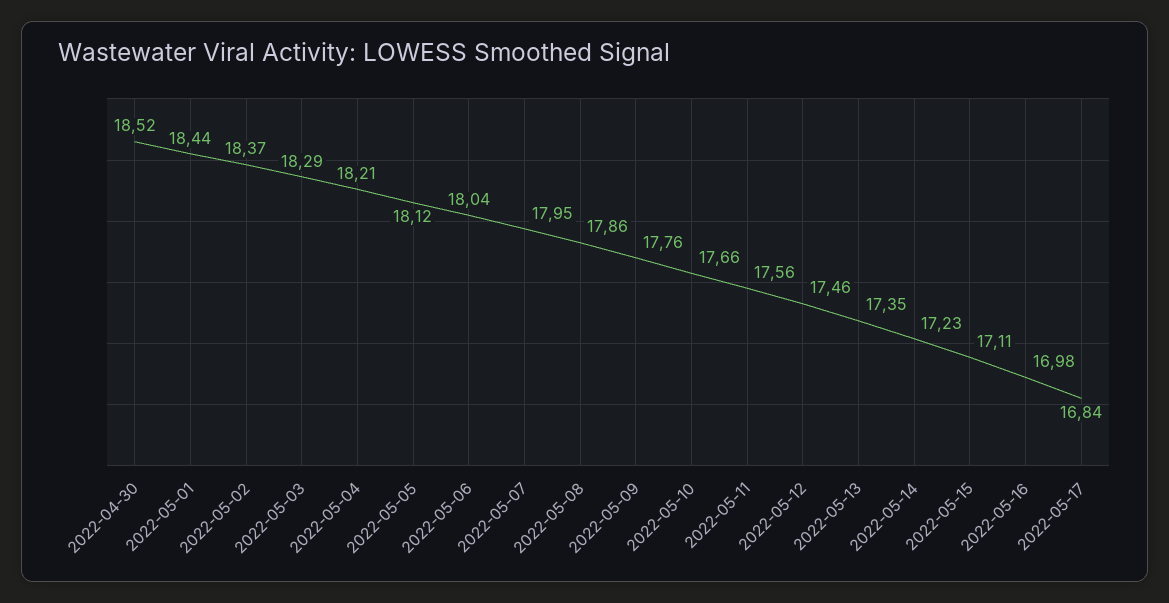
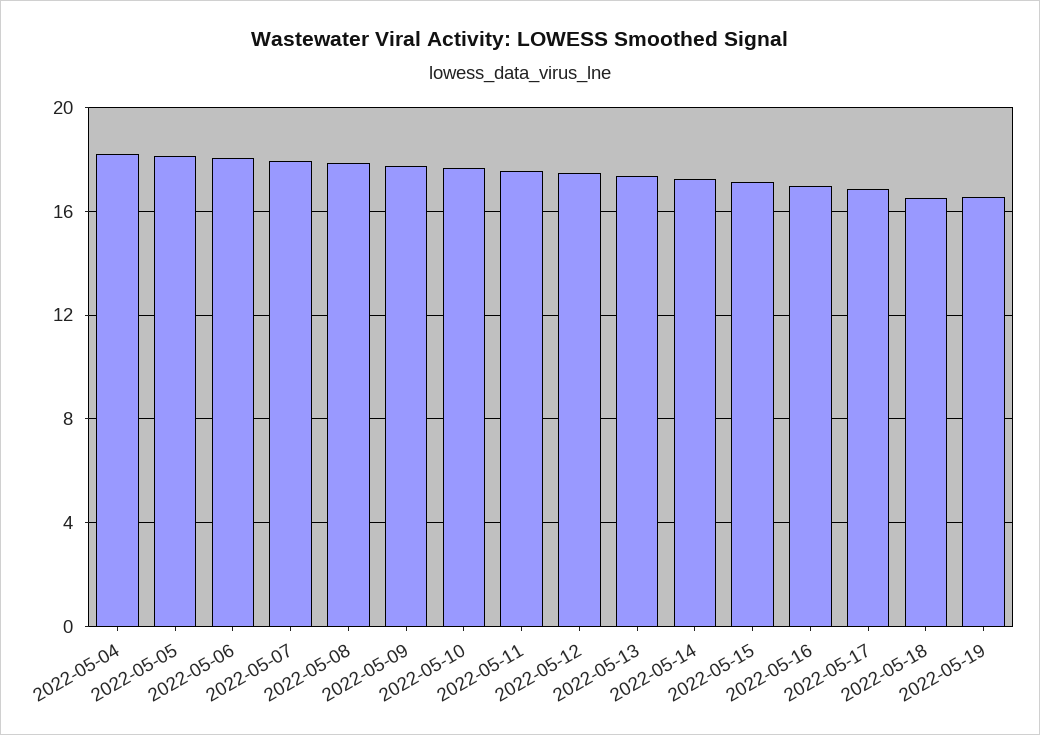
2022-04-30: 18.52 -> none
2022-05-01: 18.44 -> none
2022-05-02: 18.37 -> none
2022-05-03: 18.29 -> none
2022-05-18: none -> 16.5
2022-05-19: none -> 16.5

